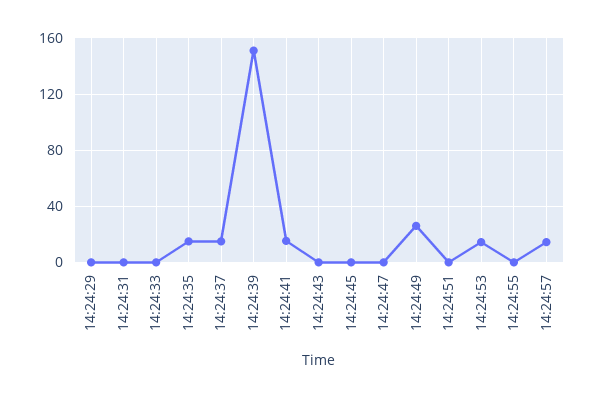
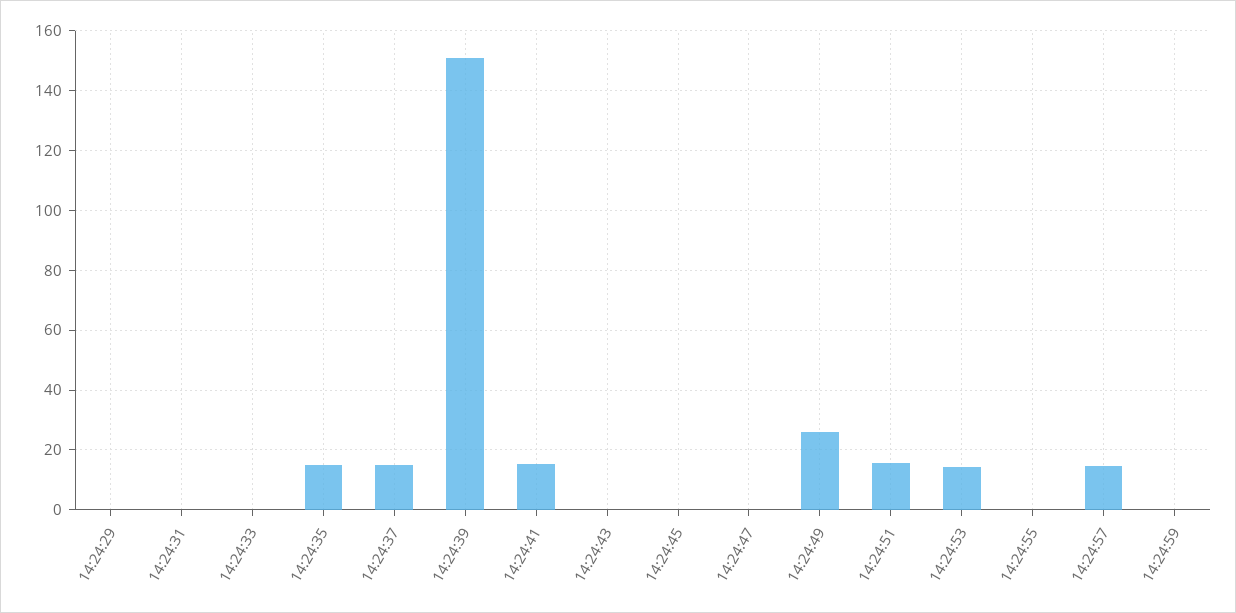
14:24:51: 0 -> 15
14:24:59: none -> 0

